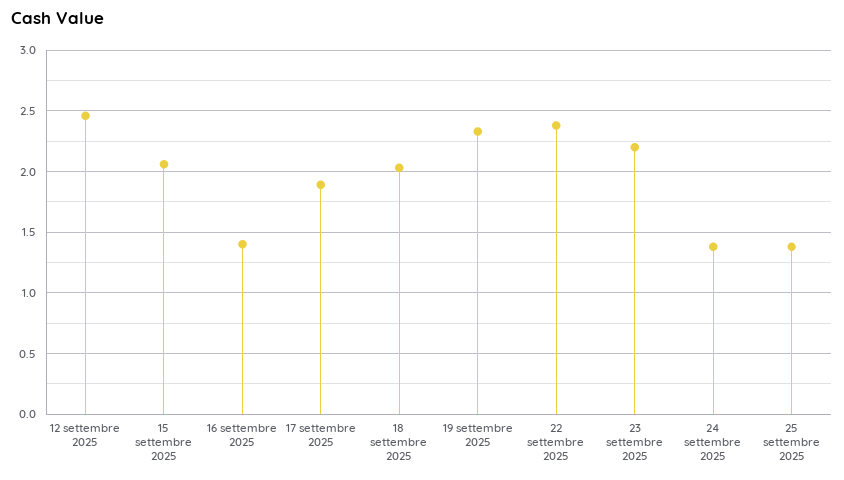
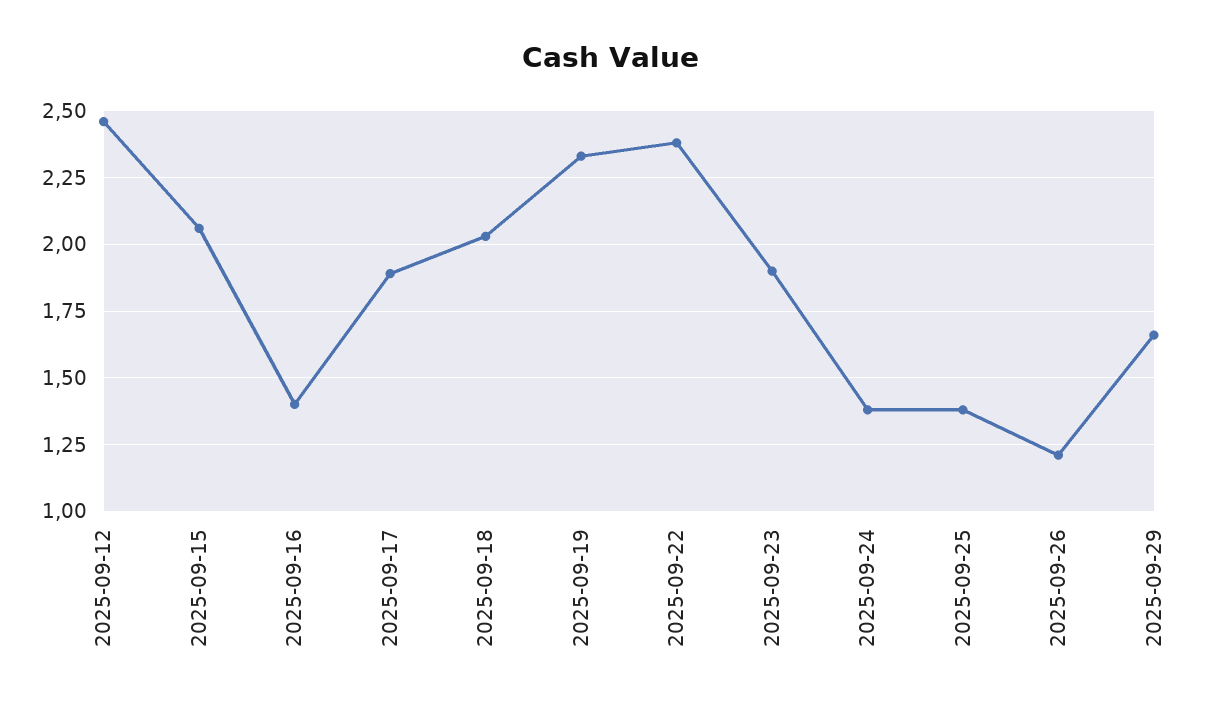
23 settembre 2025: 2.2 -> 1.9
2025-09-26: none -> 1.2
2025-09-29: none -> 1.65

